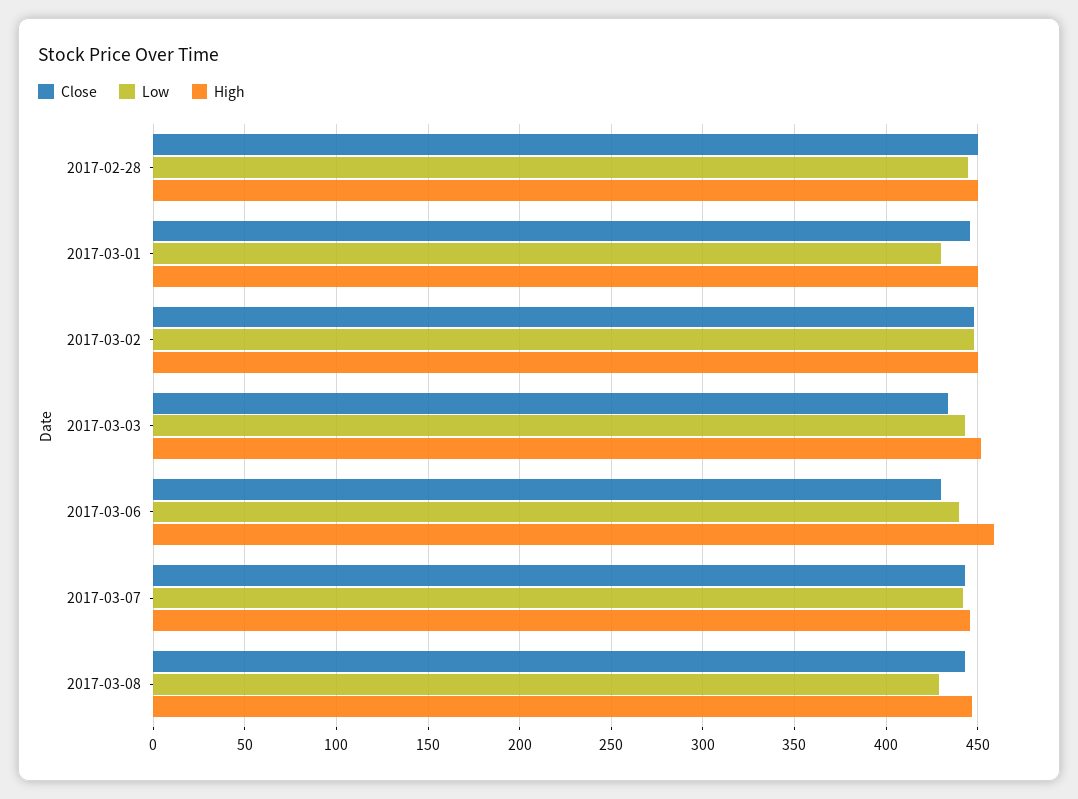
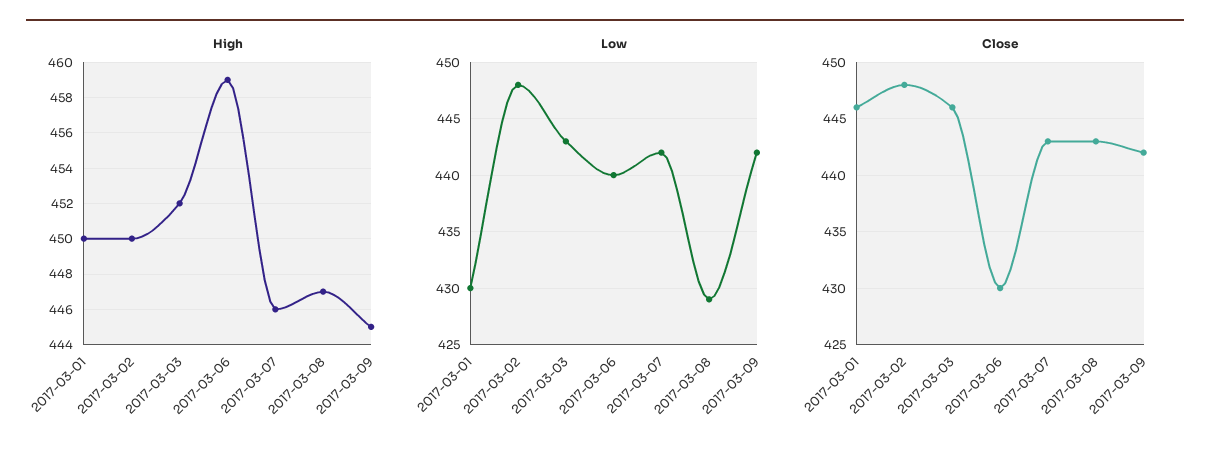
Close, 2017-02-28: 450 -> none
Low, 2017-02-28: 445 -> none
High, 2017-02-28: 450 -> none
Close, 2017-03-03: 435 -> 446
High, 2017-03-09: none -> 445
Low, 2017-03-09: none -> 442
Close, 2017-03-09: none -> 442

